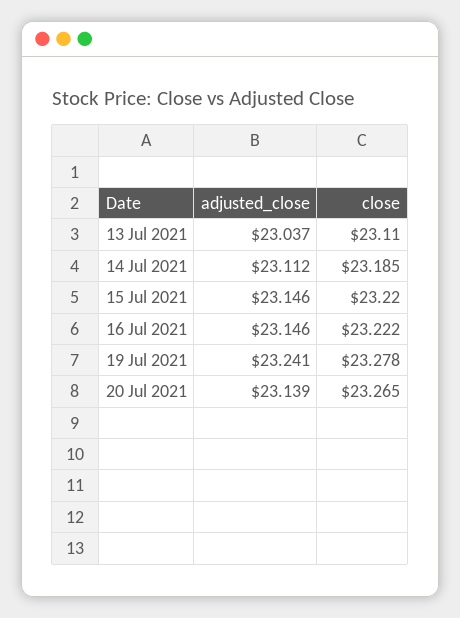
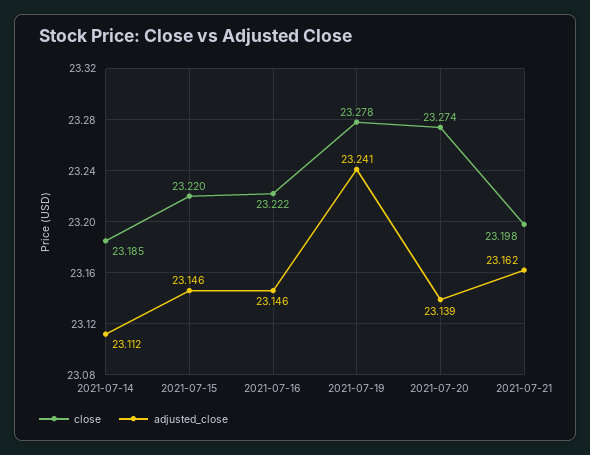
adjusted_close, 13 Jul 2021: 23.037 -> none
close, 13 Jul 2021: 23.11 -> none
close, 20 Jul 2021: 23.265 -> 23.274
close, 2021-07-21: none -> 23.198
adjusted_close, 2021-07-21: none -> 23.162

